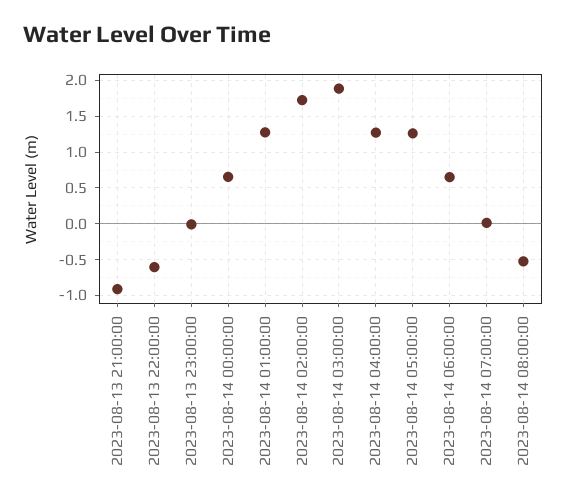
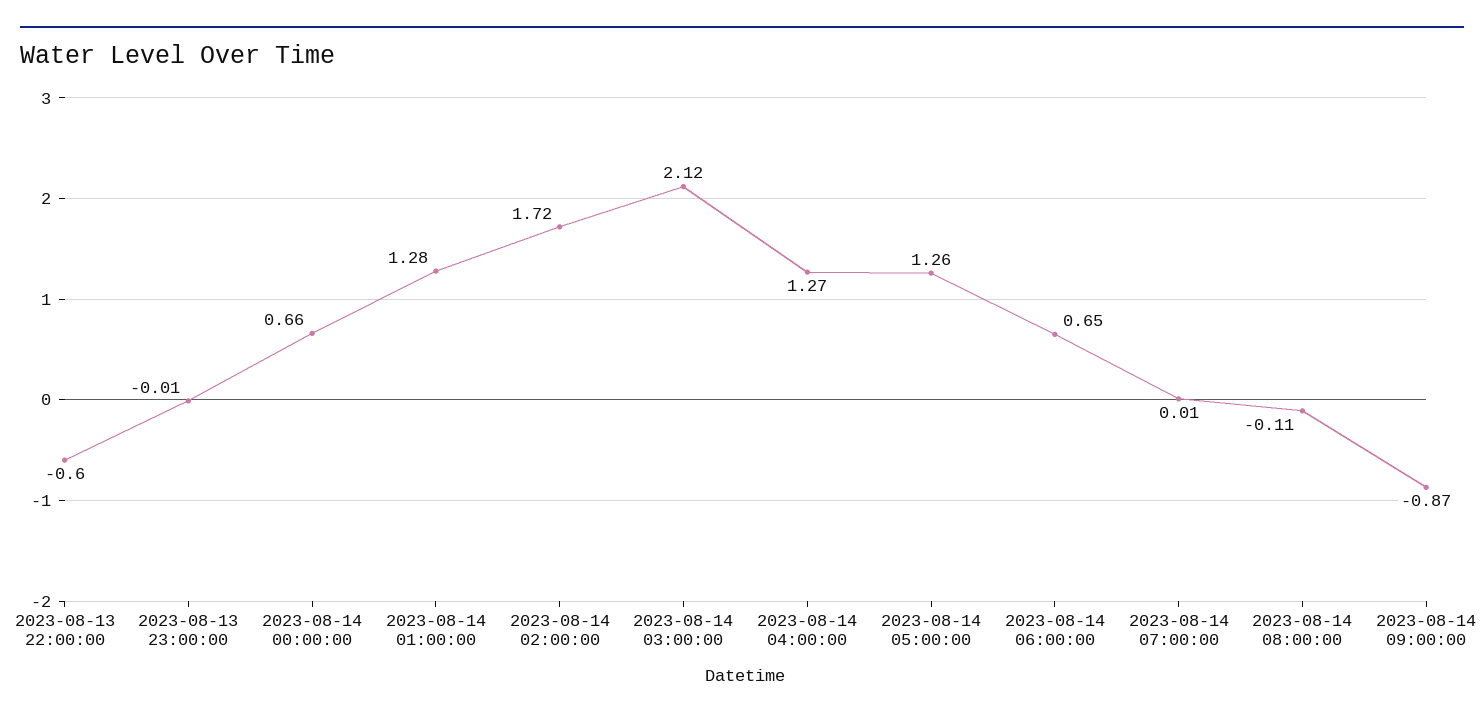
2023-08-13 21:00:00: -0.9 -> none
2023-08-14 03:00:00: 1.9 -> 2.12
2023-08-14 08:00:00: -0.5 -> -0.11
2023-08-14 09:00:00: none -> -0.87

